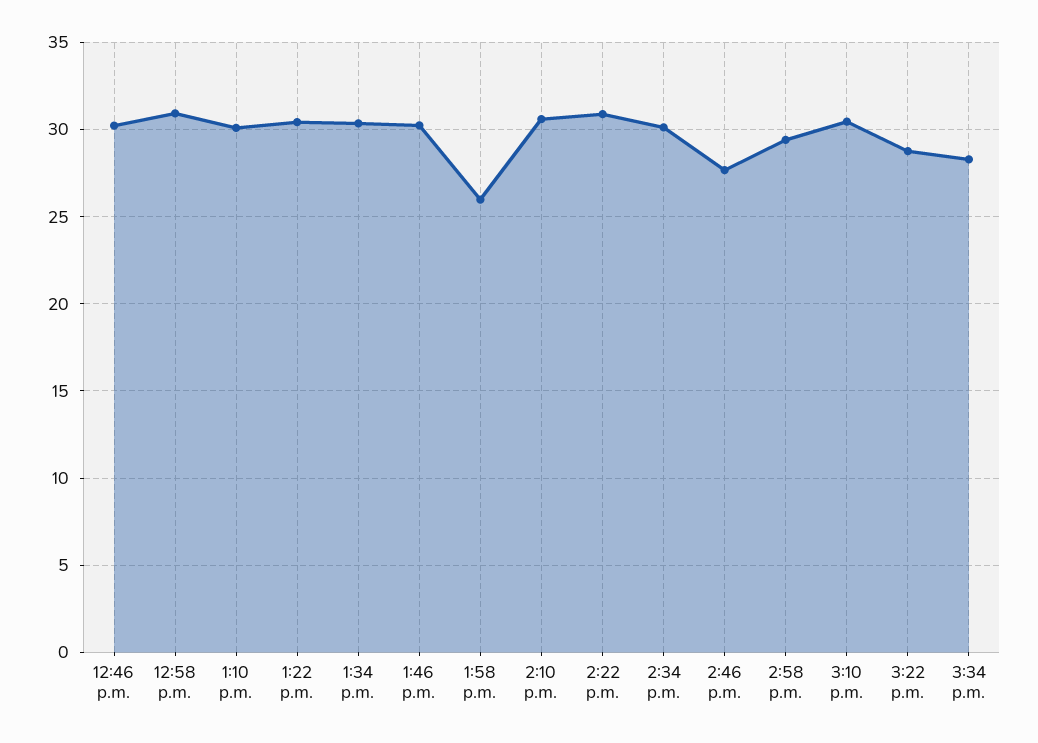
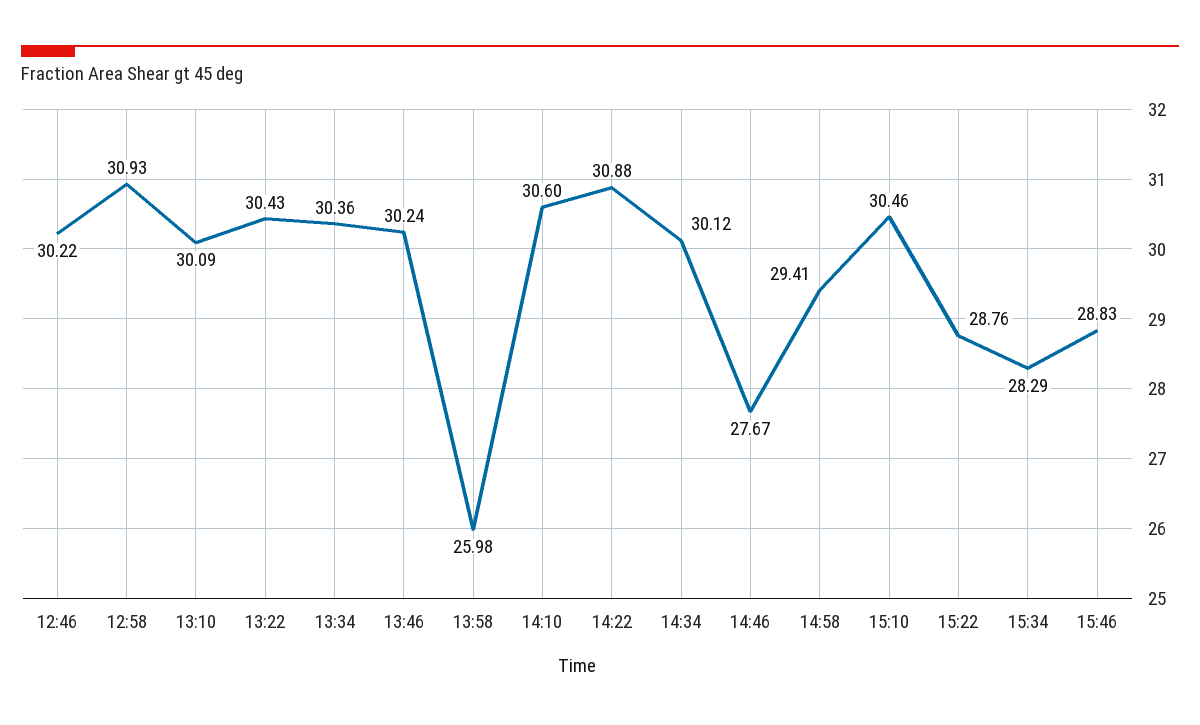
15:46: none -> 28.83

